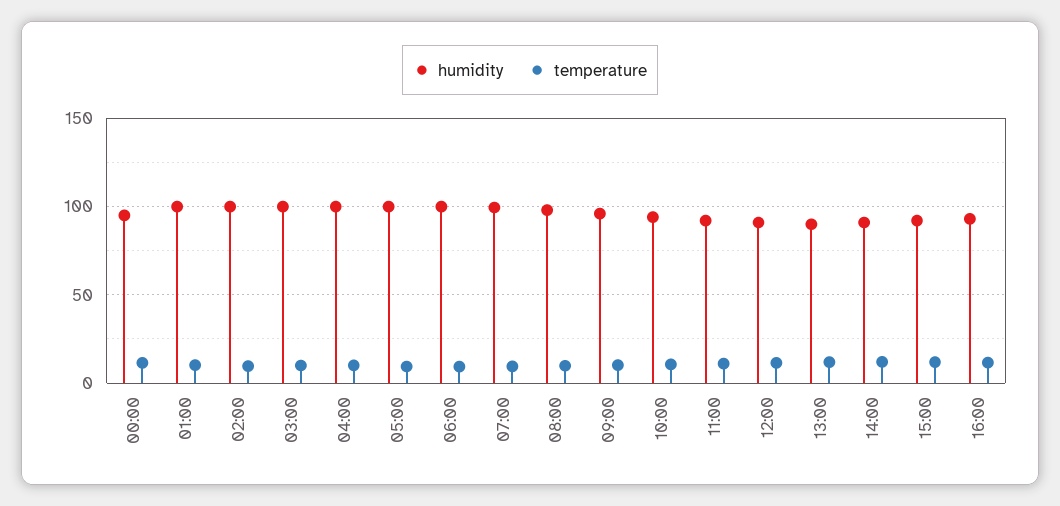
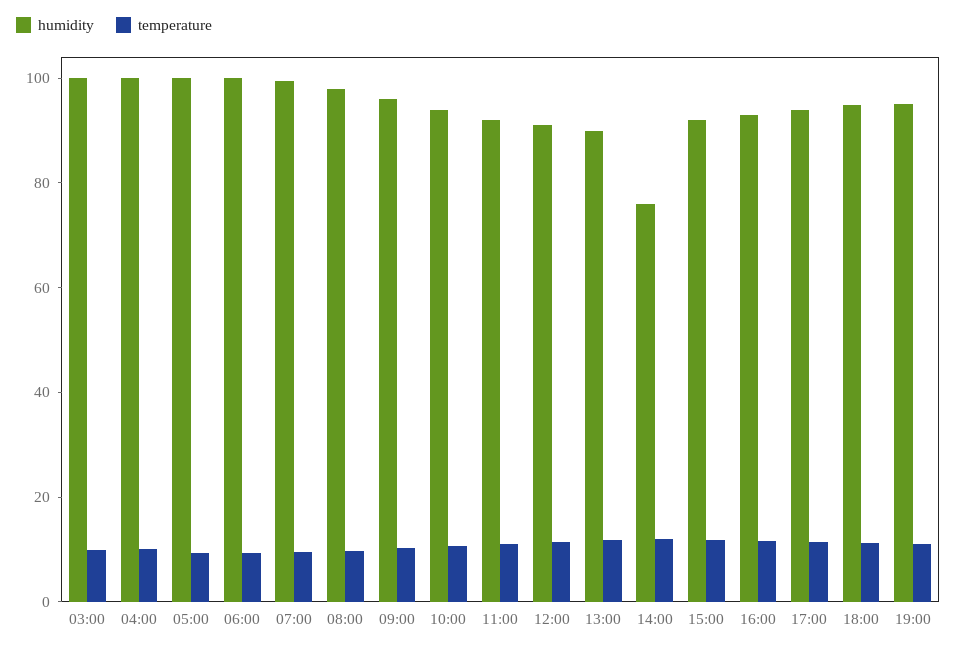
humidity, 00:00: 95 -> none
temperature, 00:00: 10 -> none
humidity, 01:00: 100 -> none
temperature, 01:00: 10 -> none
humidity, 02:00: 100 -> none
temperature, 02:00: 10 -> none
humidity, 14:00: 90 -> 75
humidity, 17:00: none -> 95
temperature, 17:00: none -> 10
humidity, 18:00: none -> 95
temperature, 18:00: none -> 10
humidity, 19:00: none -> 95
temperature, 19:00: none -> 10

